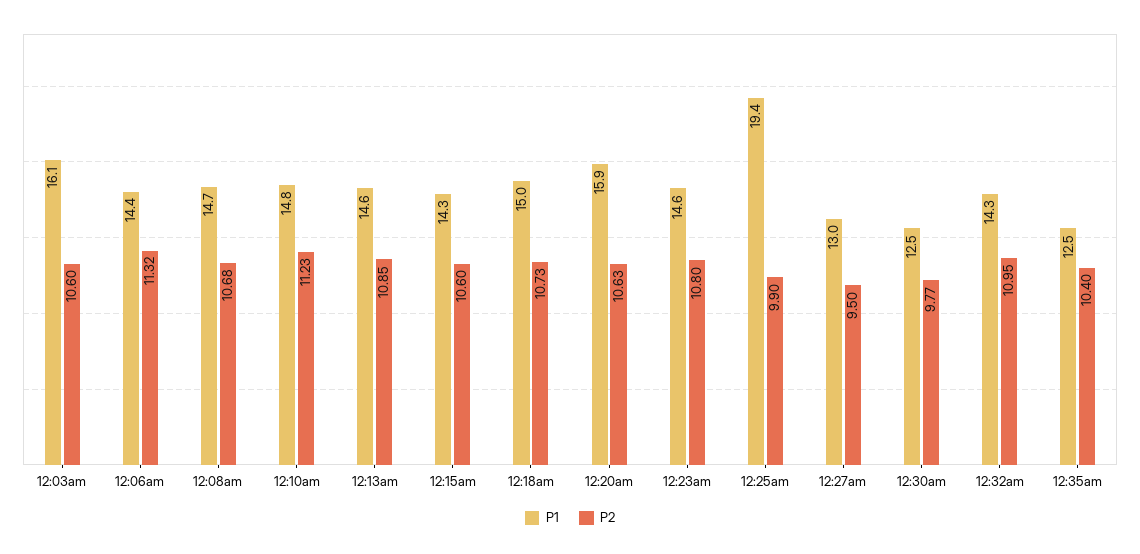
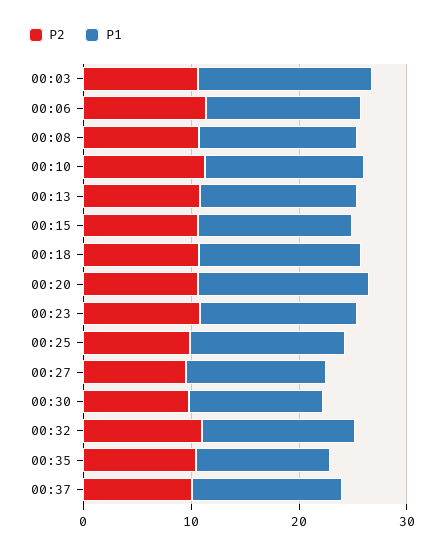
P1, 12:25am: 19.4 -> 14
P2, 00:37: none -> 10
P1, 00:37: none -> 14

